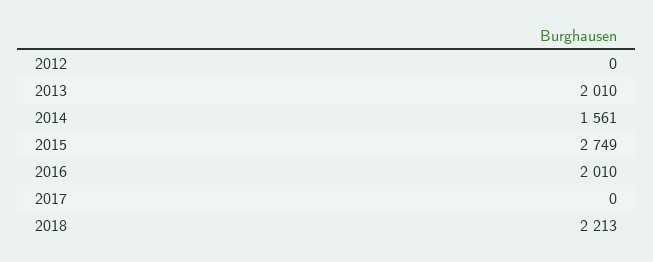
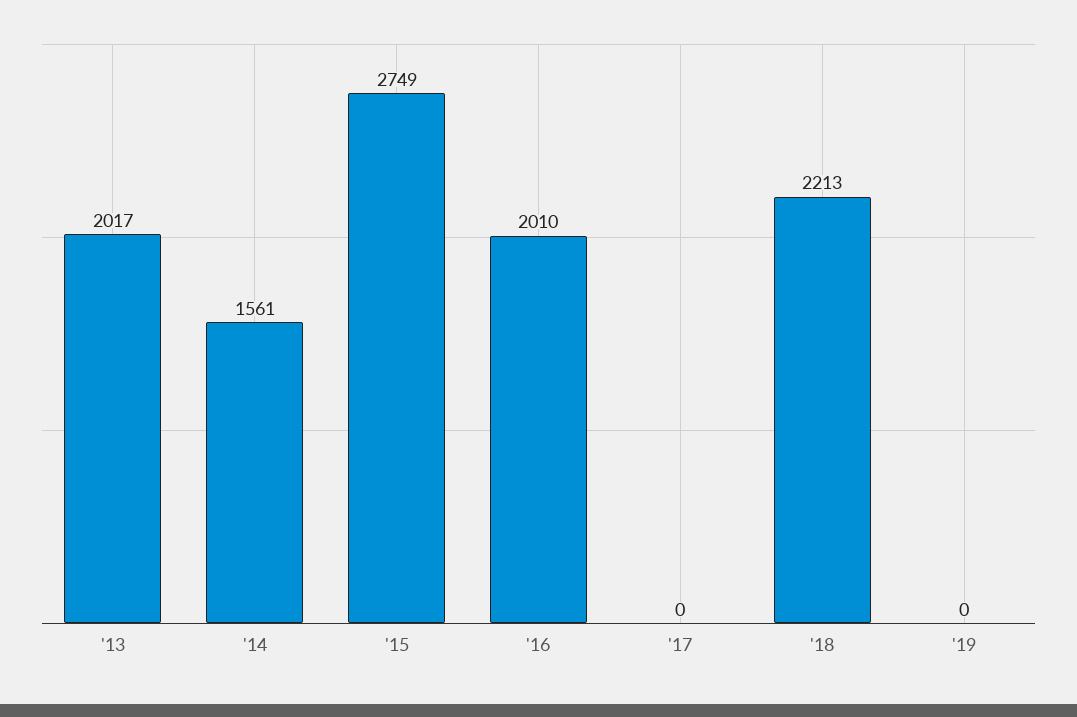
2012: 0 -> none
2013: 2010 -> 2017
'19: none -> 0

